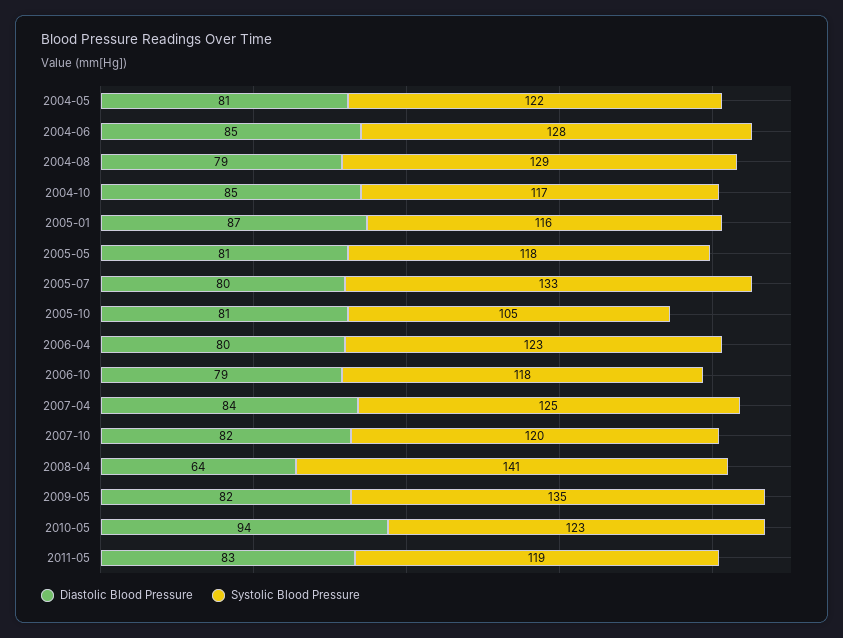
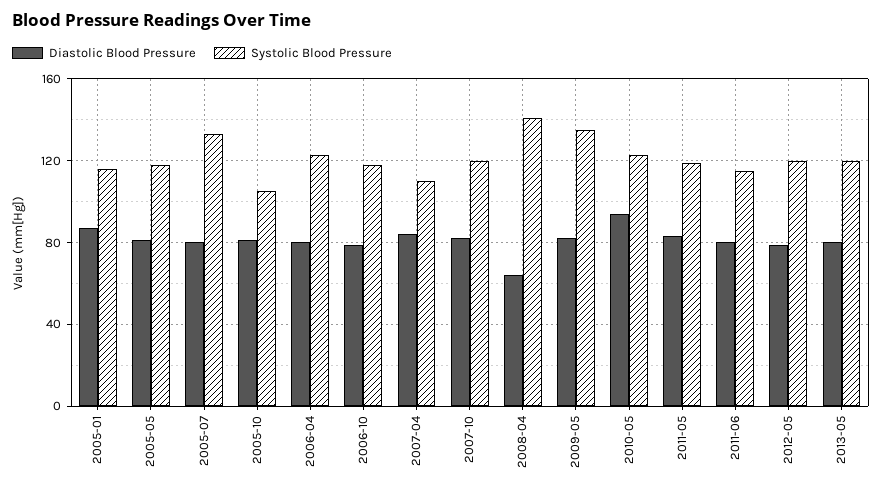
Diastolic Blood Pressure, 2004-05: 81 -> none
Systolic Blood Pressure, 2004-05: 122 -> none
Diastolic Blood Pressure, 2004-06: 85 -> none
Systolic Blood Pressure, 2004-06: 128 -> none
Diastolic Blood Pressure, 2004-08: 79 -> none
Systolic Blood Pressure, 2004-08: 129 -> none
Diastolic Blood Pressure, 2004-10: 85 -> none
Systolic Blood Pressure, 2004-10: 117 -> none
Systolic Blood Pressure, 2007-04: 125 -> 110
Diastolic Blood Pressure, 2011-06: none -> 80
Systolic Blood Pressure, 2011-06: none -> 115
Diastolic Blood Pressure, 2012-05: none -> 80
Systolic Blood Pressure, 2012-05: none -> 120
Diastolic Blood Pressure, 2013-05: none -> 80
Systolic Blood Pressure, 2013-05: none -> 120

